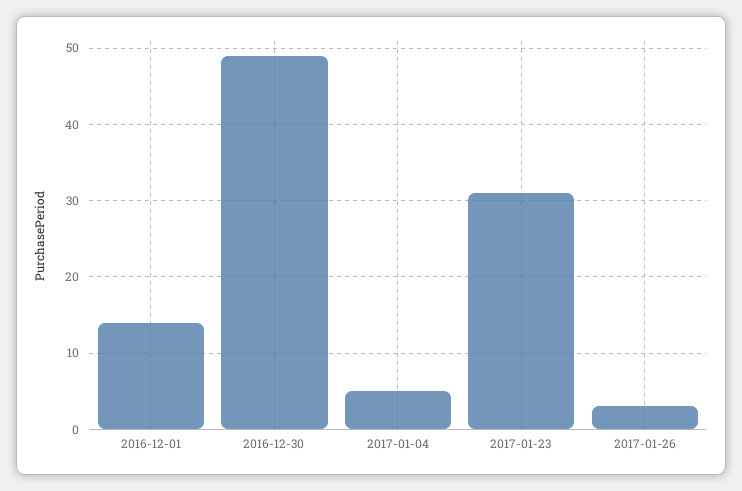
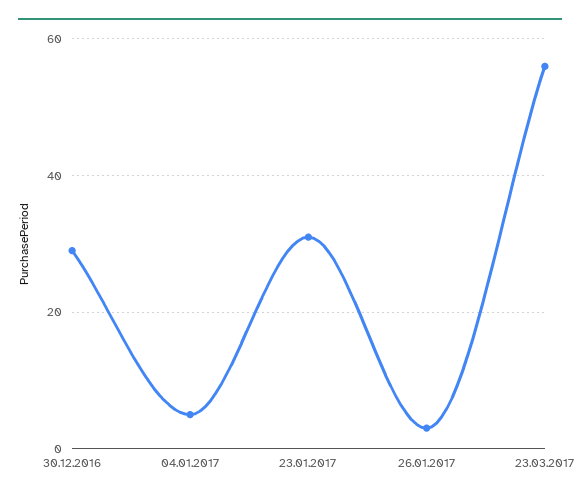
2016-12-01: 14 -> none
2016-12-30: 49 -> 30
23.03.2017: none -> 55

